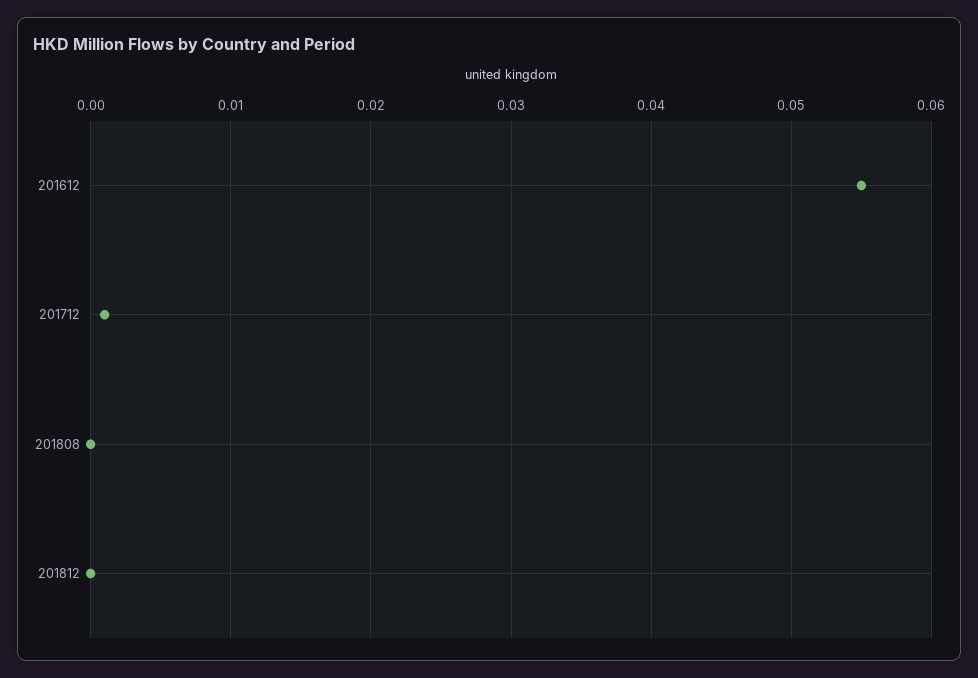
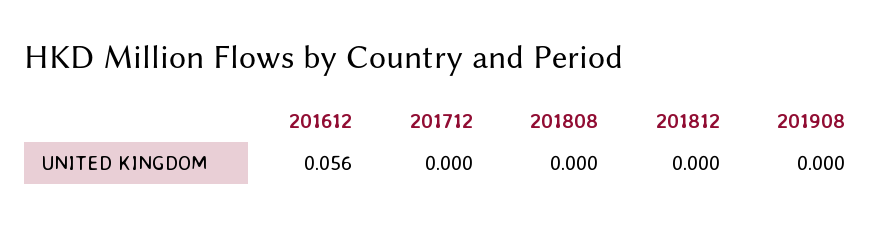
201612: 0.055 -> 0.056
201712: 0.001 -> 0
201908: none -> 0

